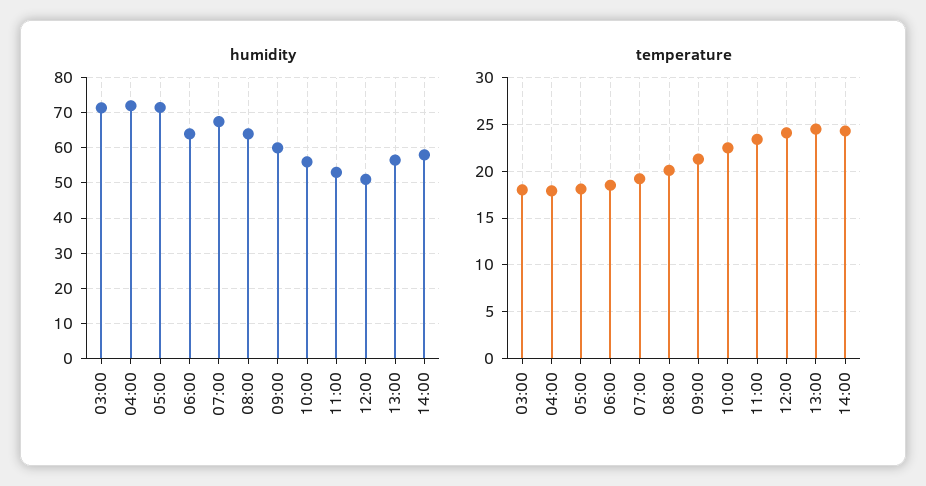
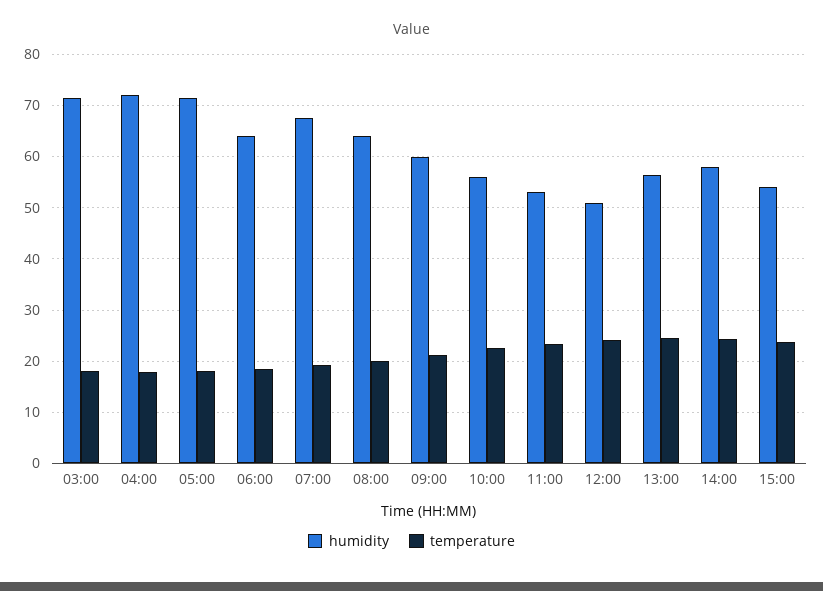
humidity, 15:00: none -> 54
temperature, 15:00: none -> 24

